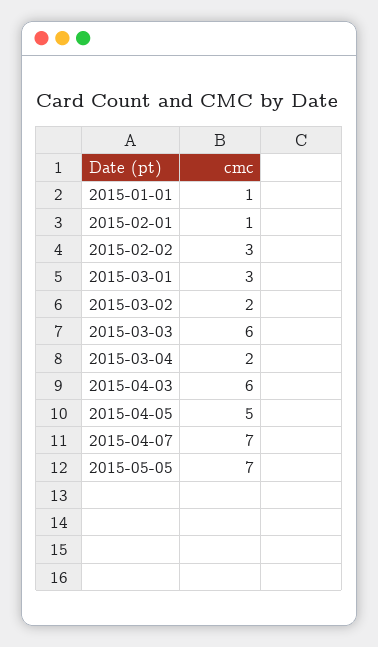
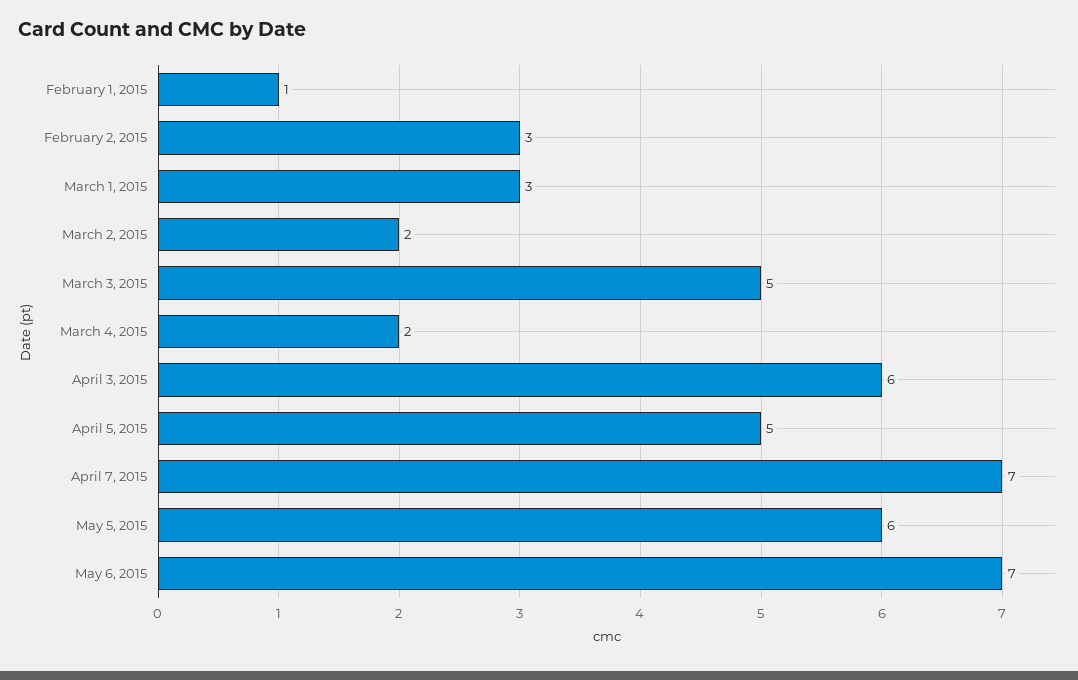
2015-01-01: 1 -> none
2015-03-03: 6 -> 5
2015-05-05: 7 -> 6
May 6, 2015: none -> 7

